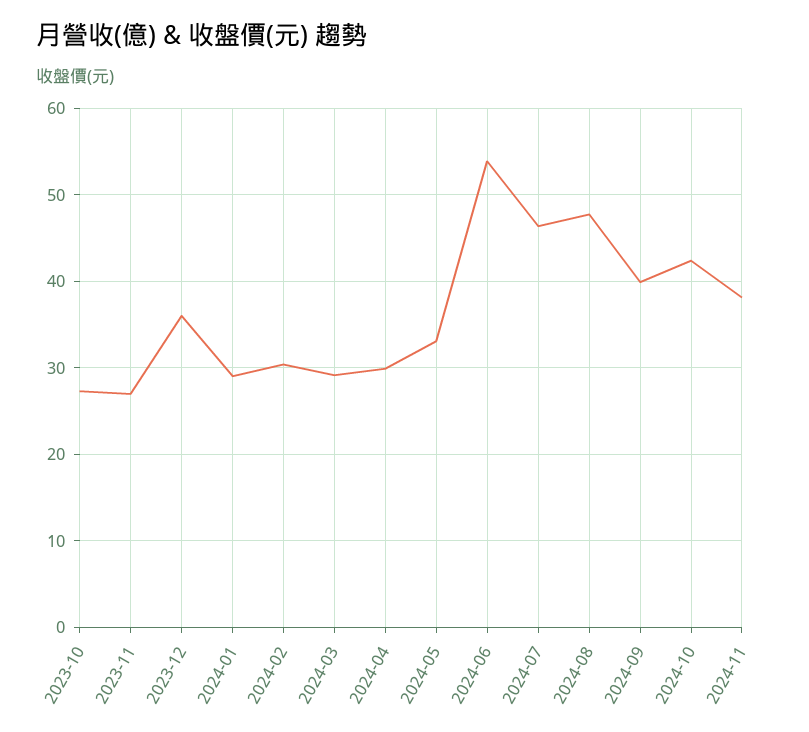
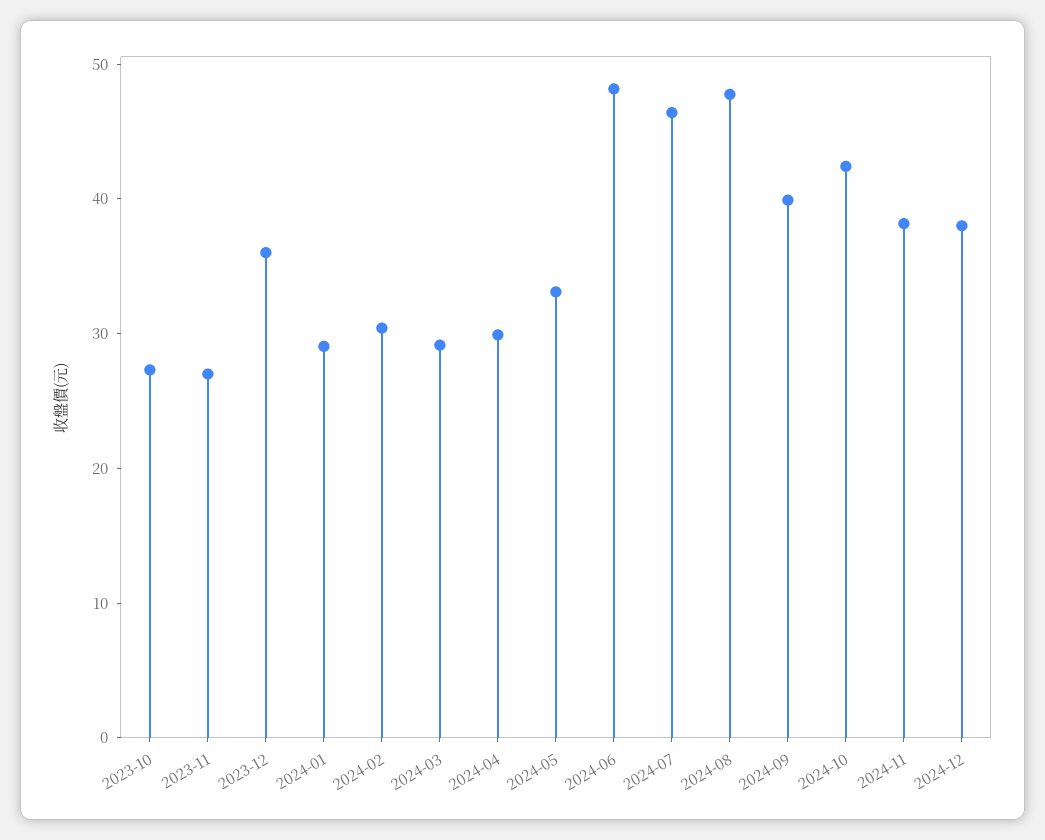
2024-06: 54 -> 48
2024-12: none -> 38

